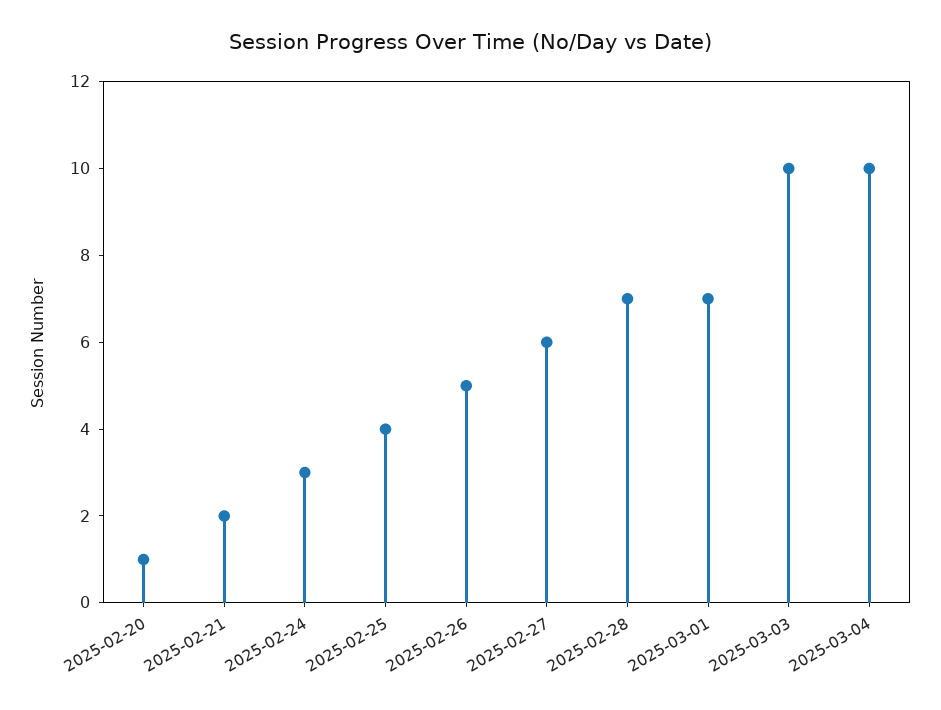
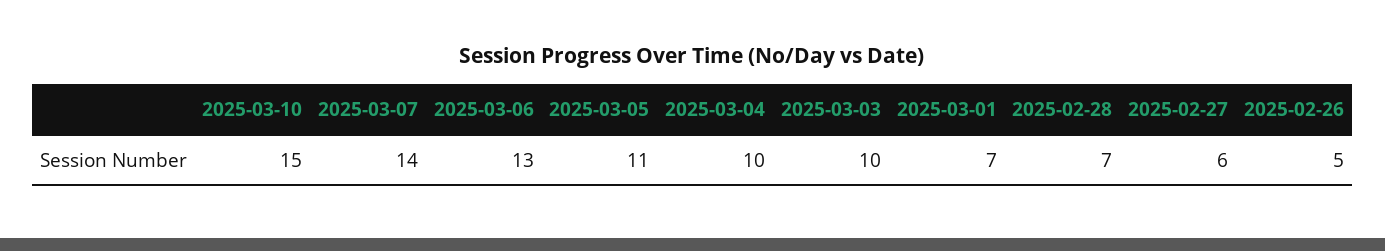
2025-02-20: 1 -> none
2025-02-21: 2 -> none
2025-02-24: 3 -> none
2025-02-25: 4 -> none
2025-03-10: none -> 15
2025-03-07: none -> 14
2025-03-06: none -> 13
2025-03-05: none -> 11

